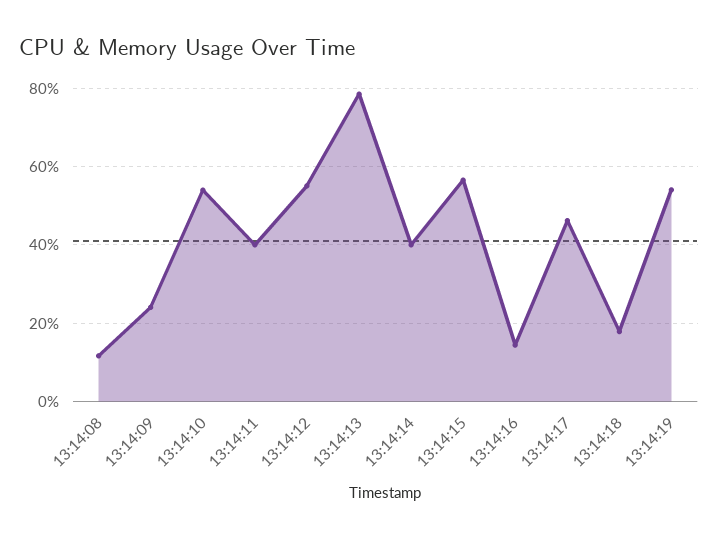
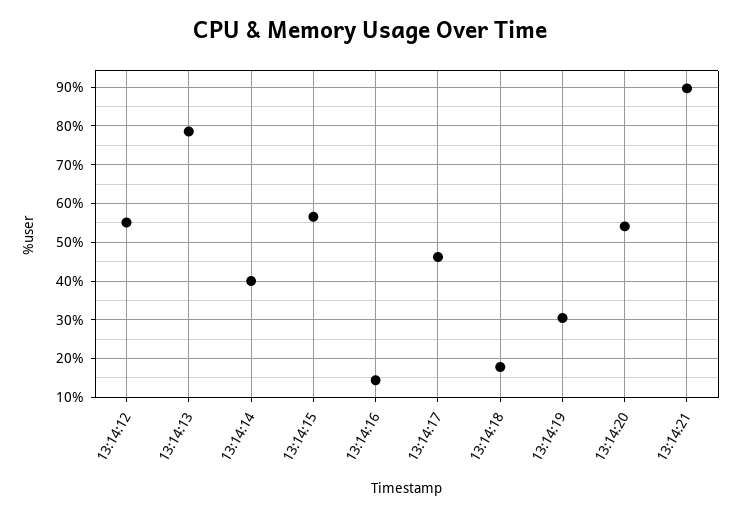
13:14:08: 12 -> none
13:14:09: 24 -> none
13:14:10: 54 -> none
13:14:11: 40 -> none
13:14:19: 54 -> 30
13:14:20: none -> 54
13:14:21: none -> 90

